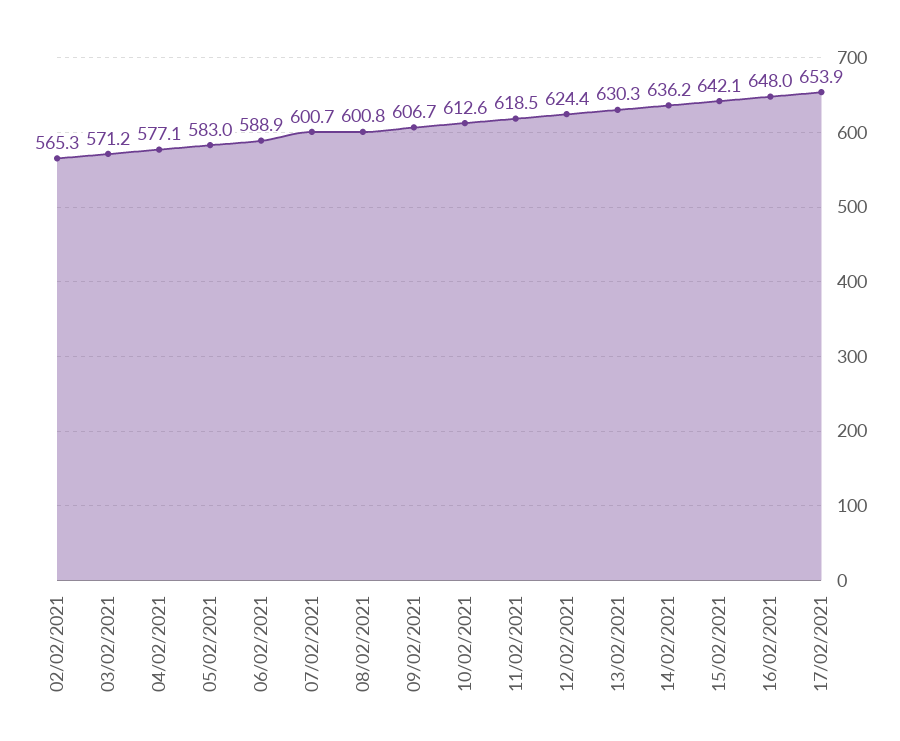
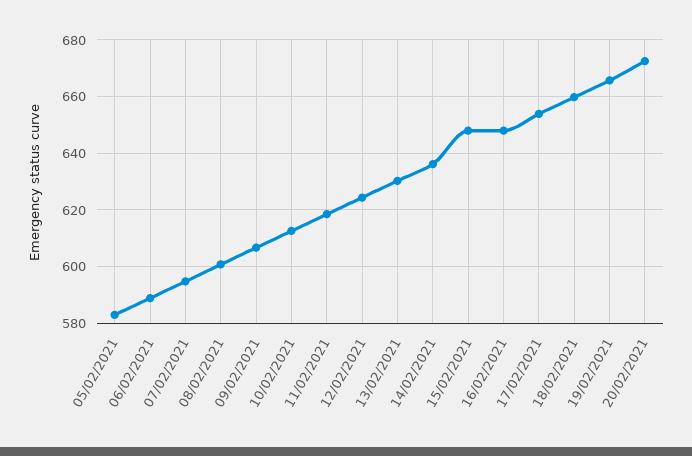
02/02/2021: 565.3 -> none
03/02/2021: 571.2 -> none
04/02/2021: 577.1 -> none
07/02/2021: 600.7 -> 595
15/02/2021: 642.1 -> 647.5
18/02/2021: none -> 660
19/02/2021: none -> 665
20/02/2021: none -> 672.5

